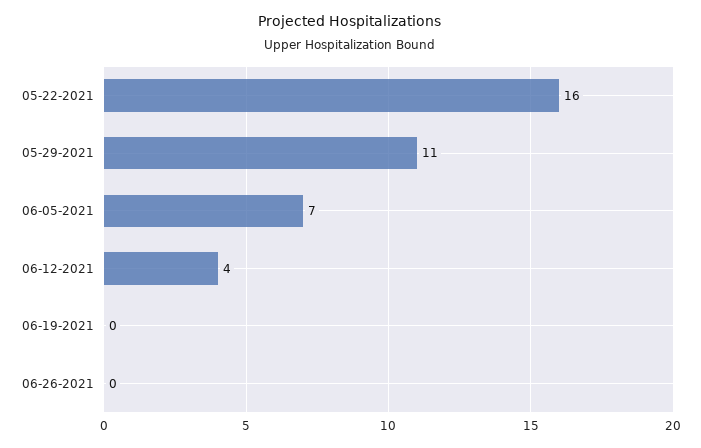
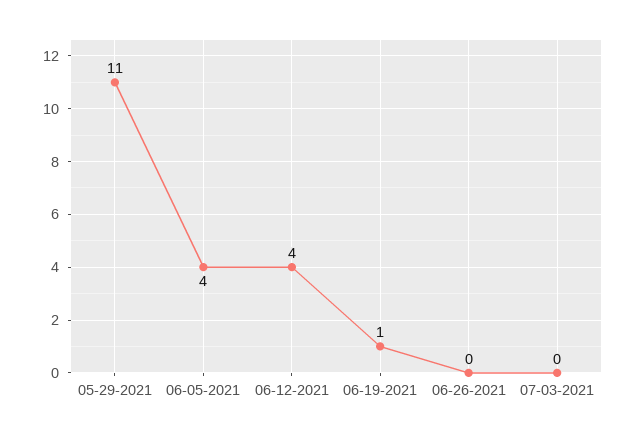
05-22-2021: 16 -> none
06-05-2021: 7 -> 4
06-19-2021: 0 -> 1
07-03-2021: none -> 0

